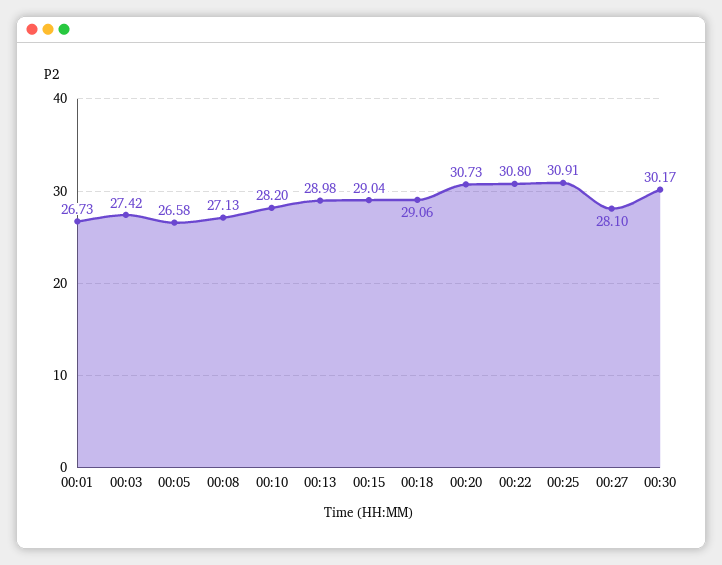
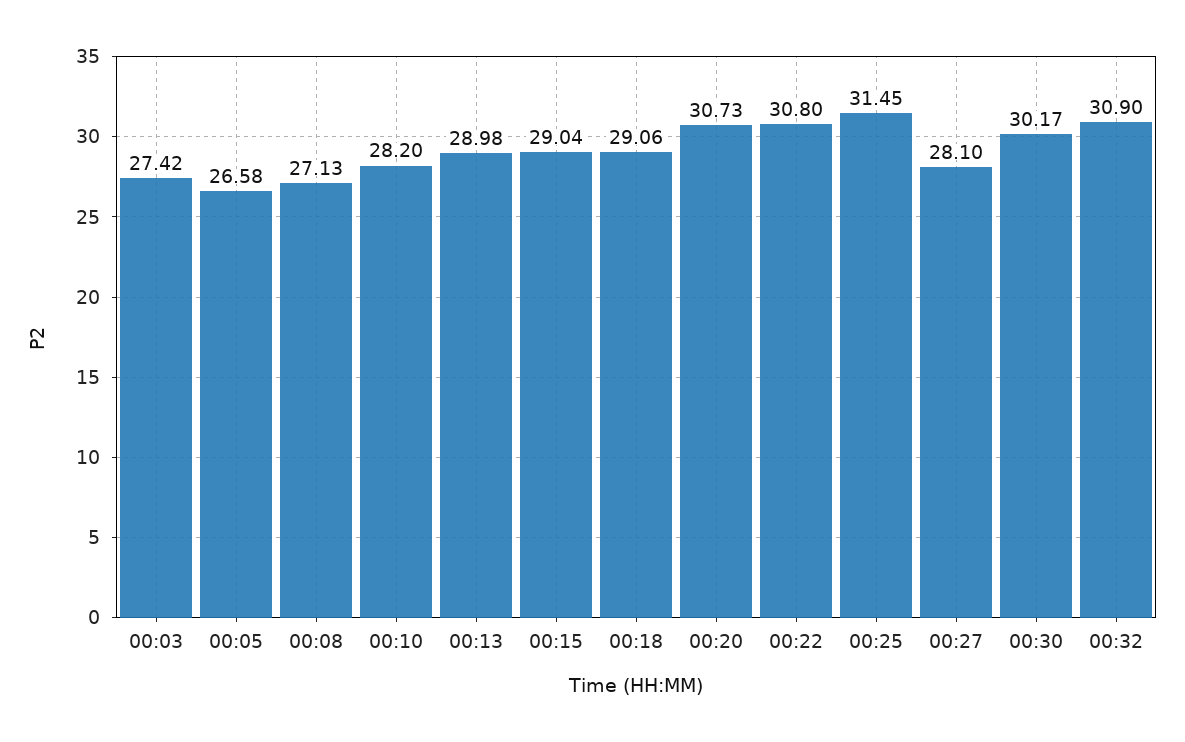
00:01: 26.73 -> none
00:25: 30.91 -> 31.45
00:32: none -> 30.9

